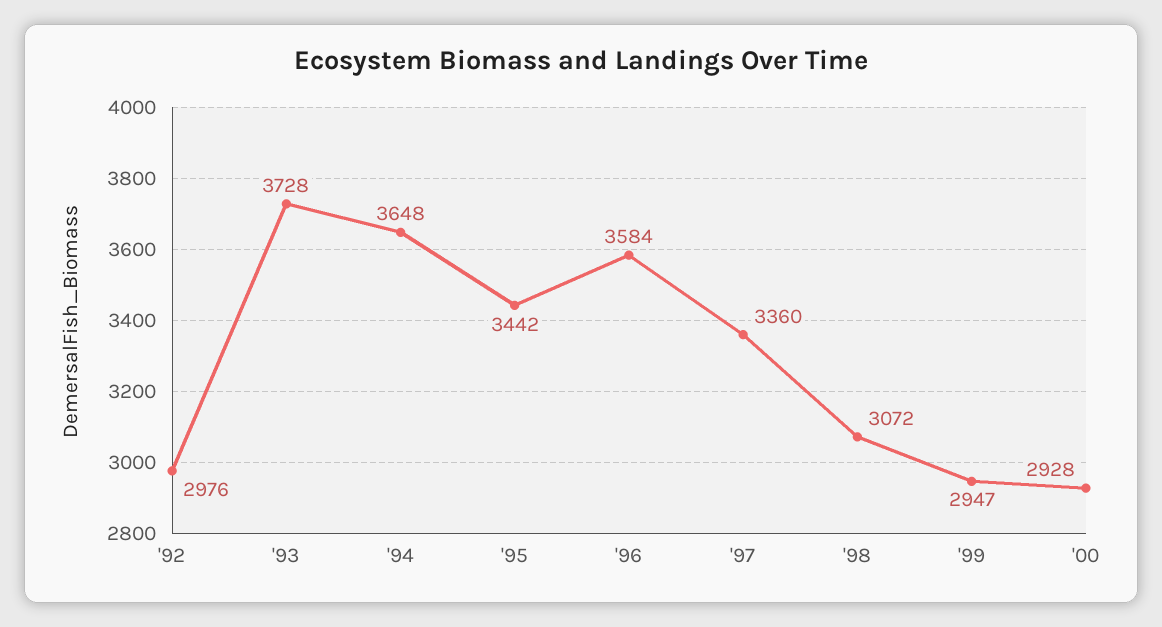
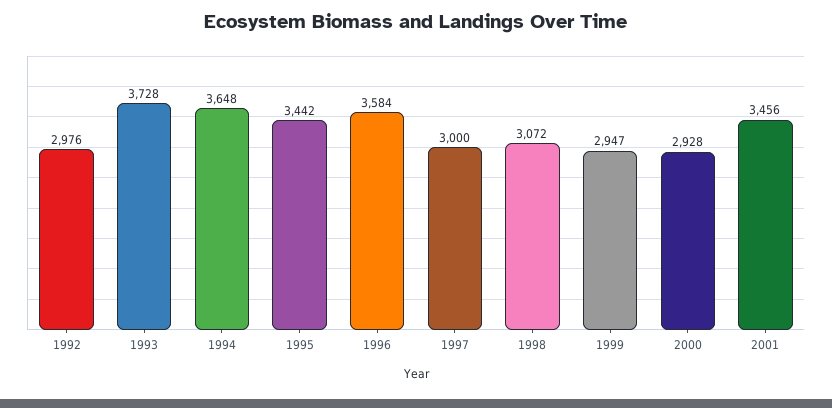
'97: 3360 -> 3000
2001: none -> 3456

